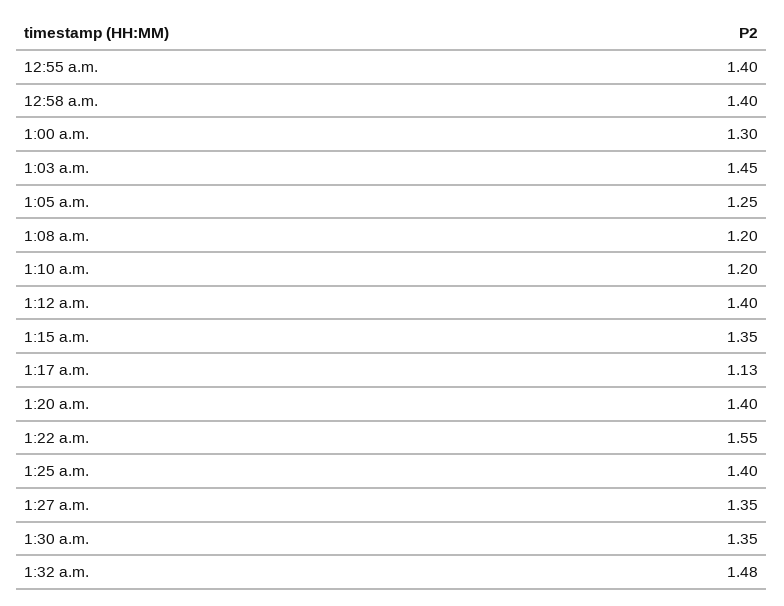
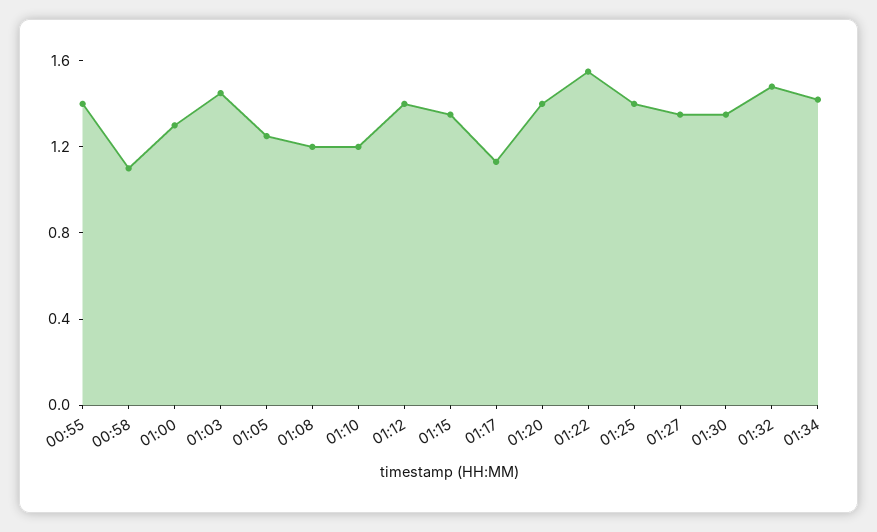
12:58 a.m.: 1.4 -> 1.1
01:34: none -> 1.4

